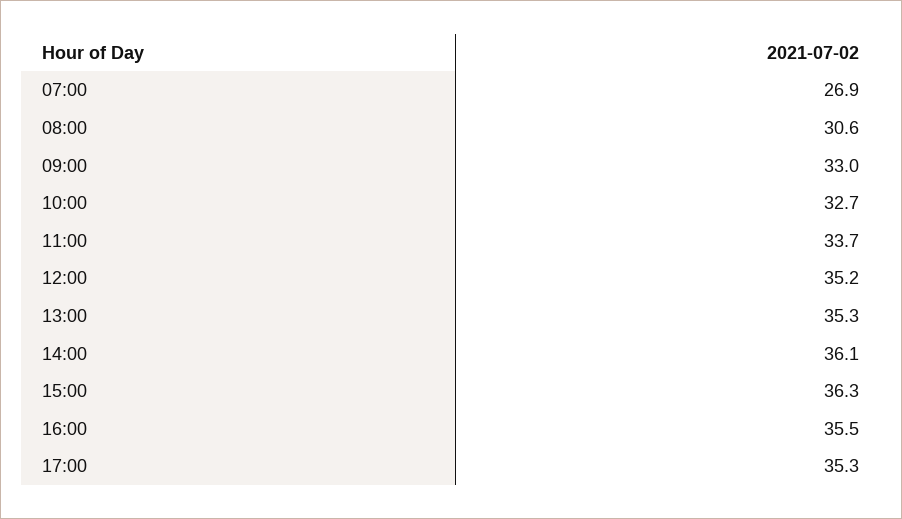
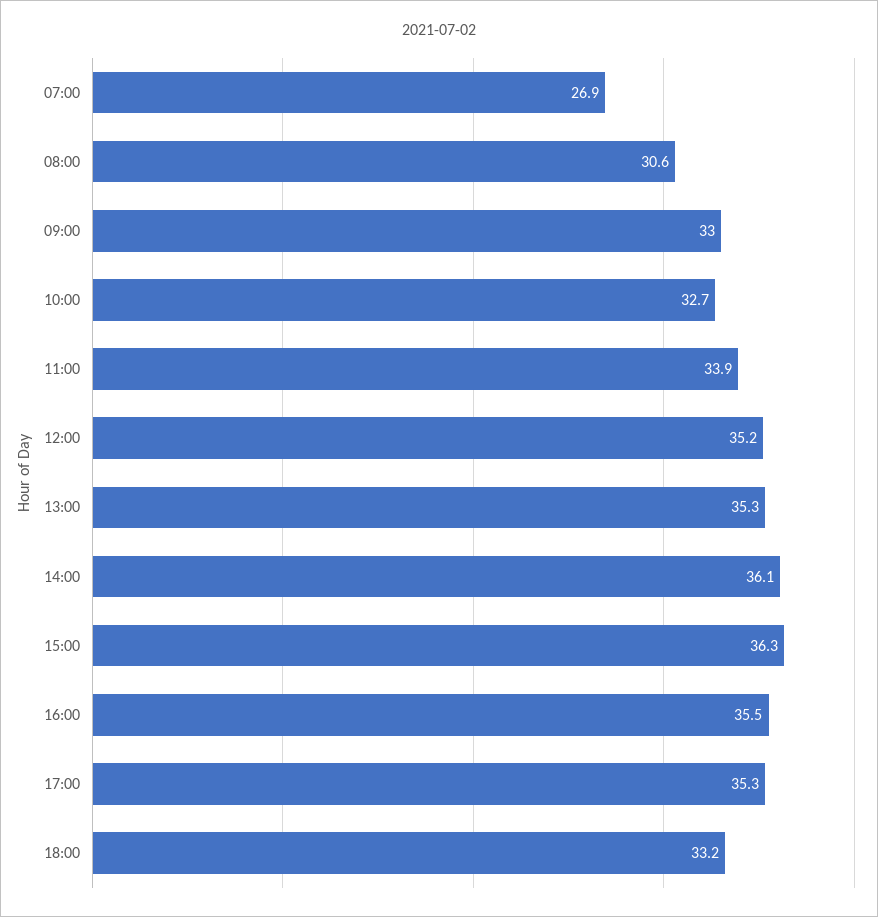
11:00: 33.7 -> 33.9
18:00: none -> 33.2

